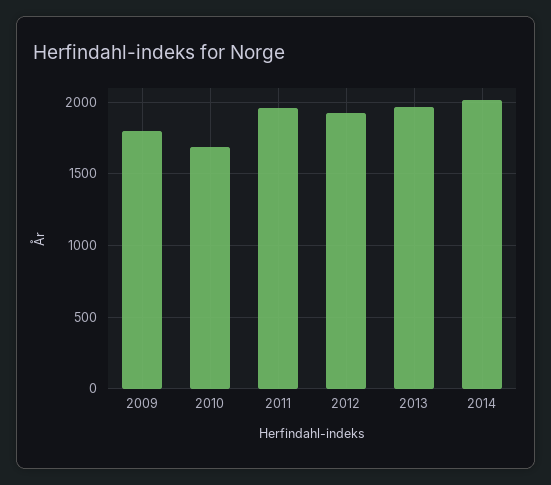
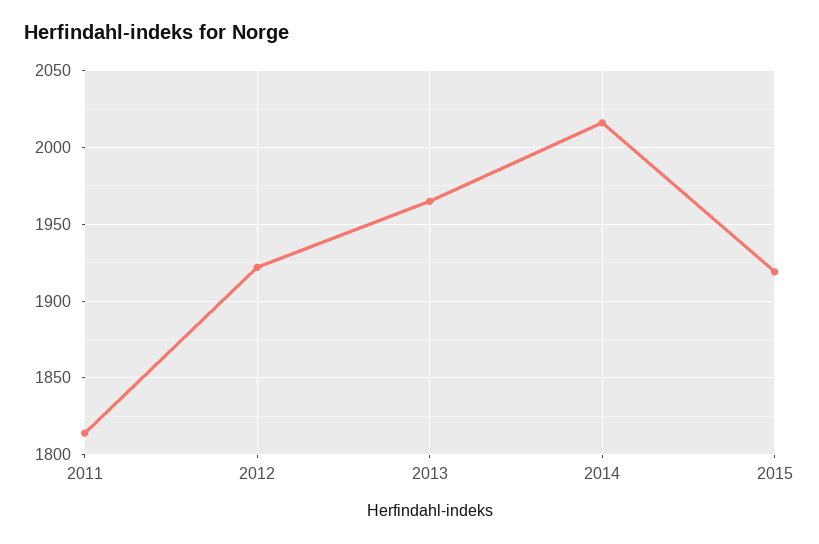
2009: 1800 -> none
2010: 1700 -> none
2011: 1950 -> 1815
2015: none -> 1920

